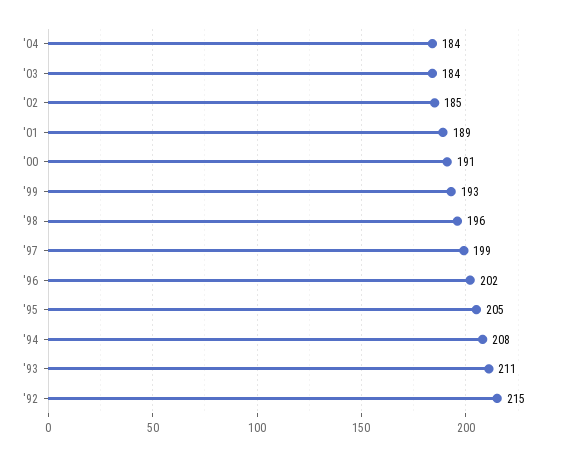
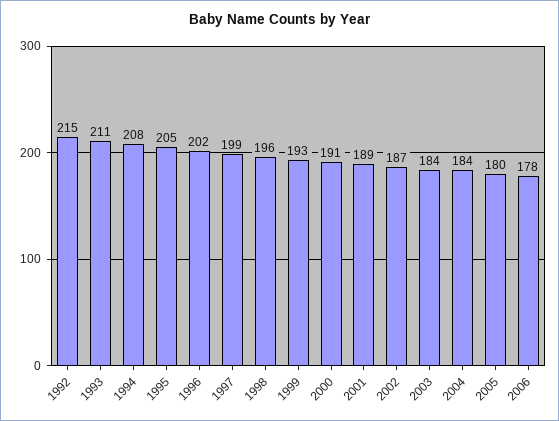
'02: 185 -> 187
2005: none -> 180
2006: none -> 178

